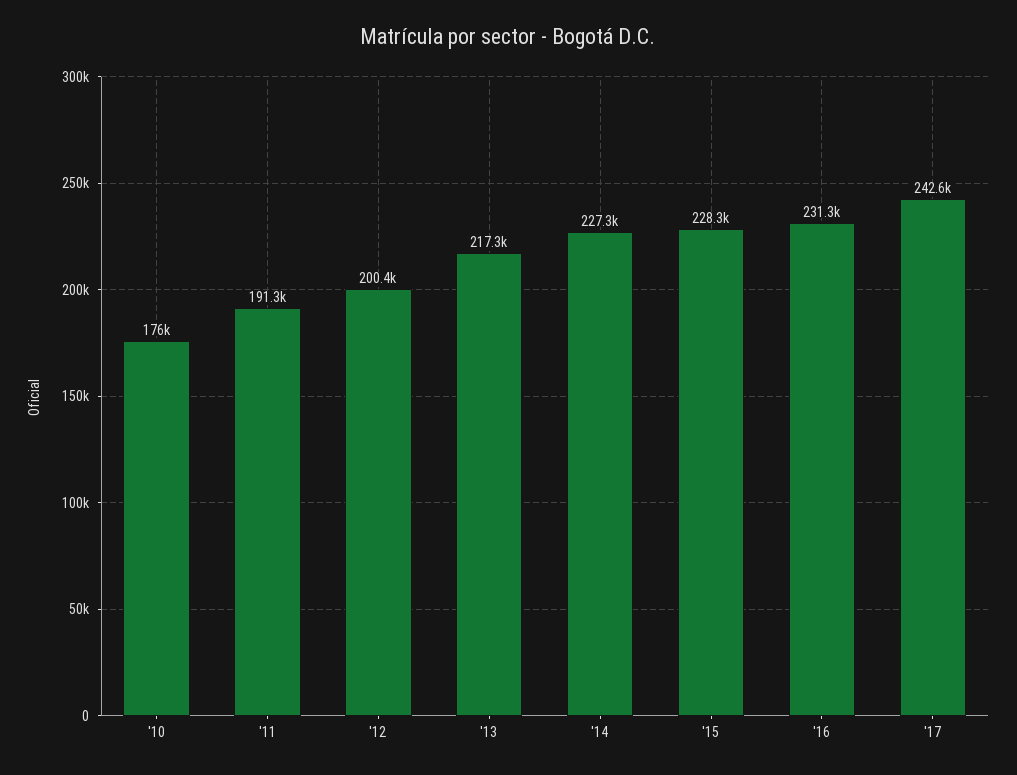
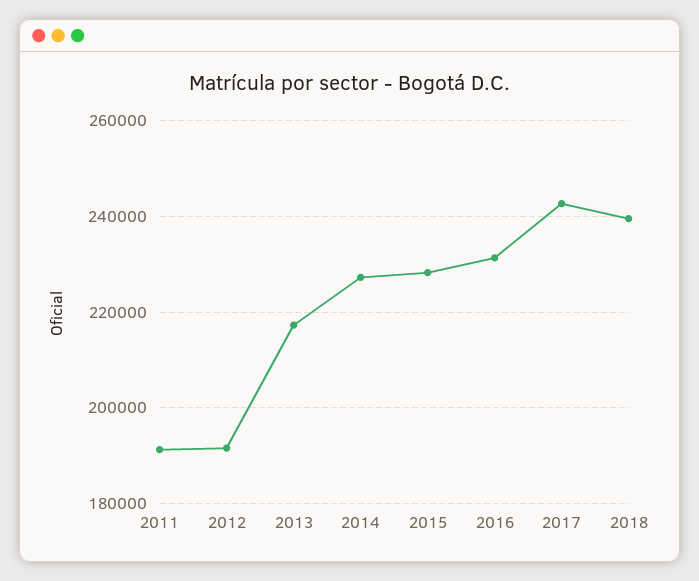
'10: 176000 -> none
'12: 200400 -> 192000
2018: none -> 240000

